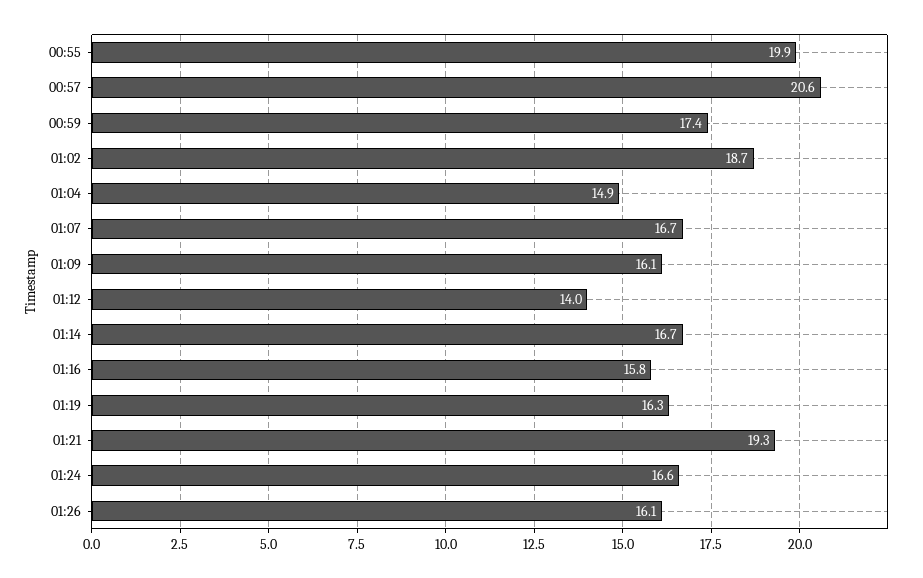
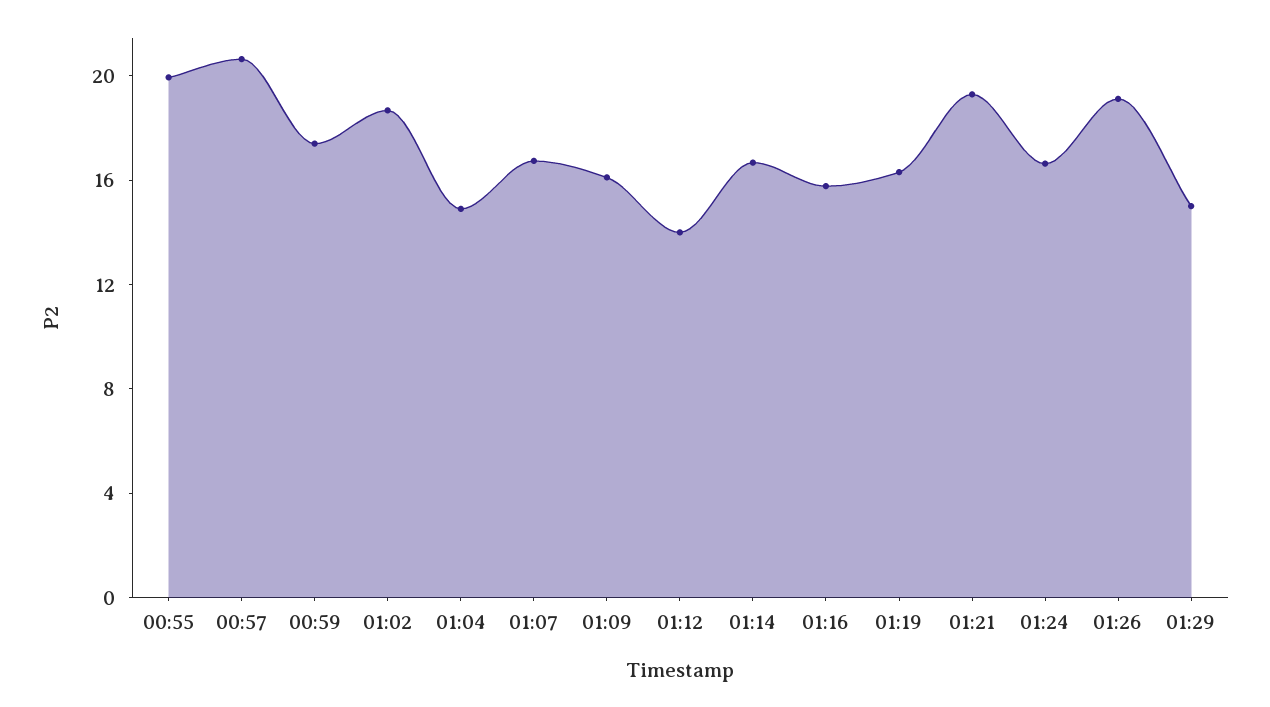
01:26: 16.1 -> 19
01:29: none -> 15

